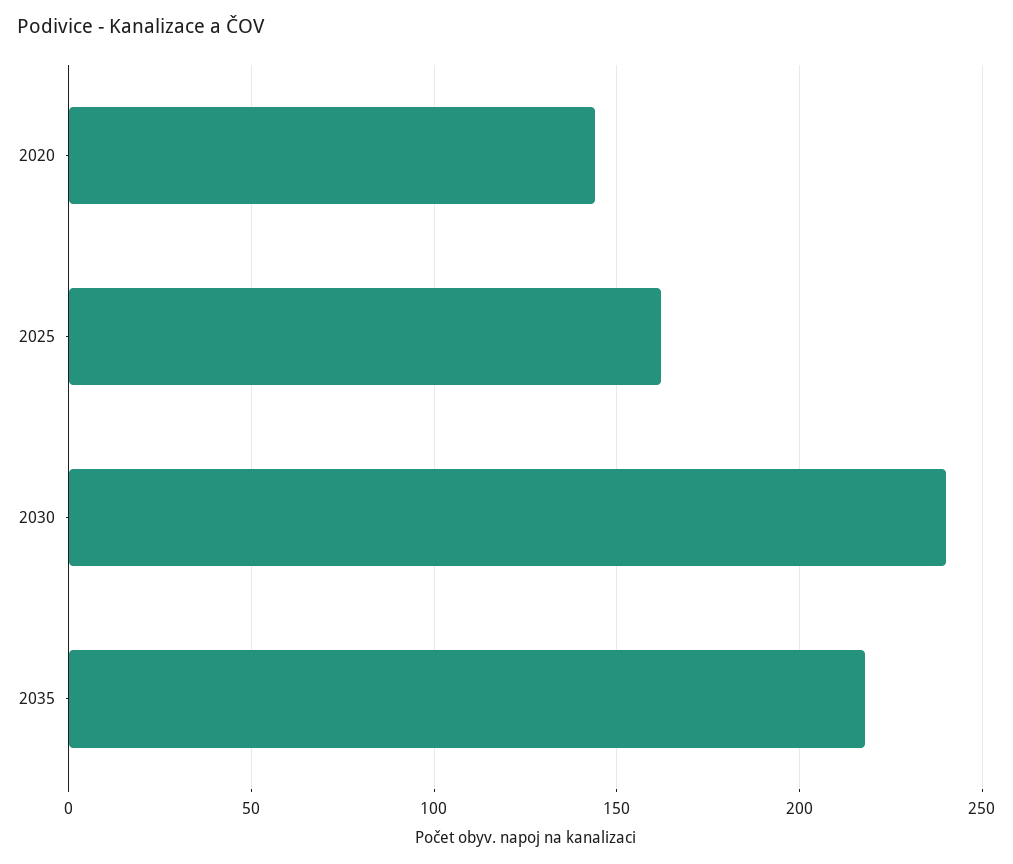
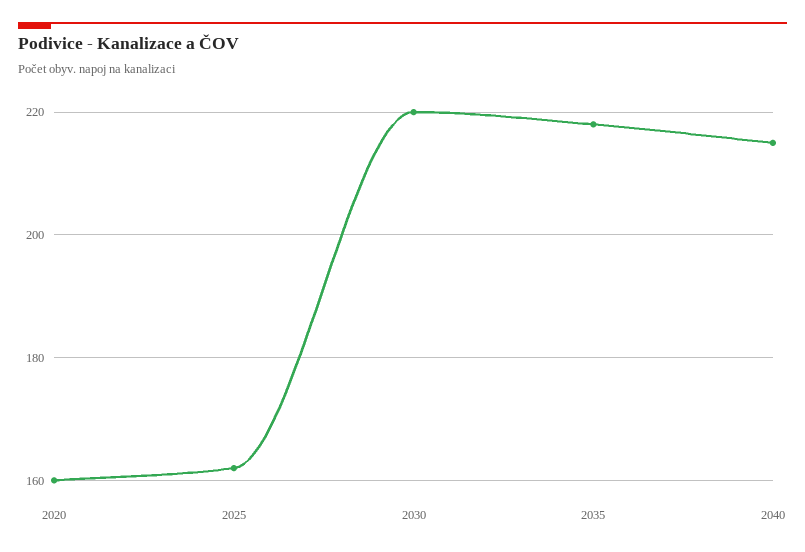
2020: 145 -> 160
2030: 240 -> 220
2040: none -> 215

